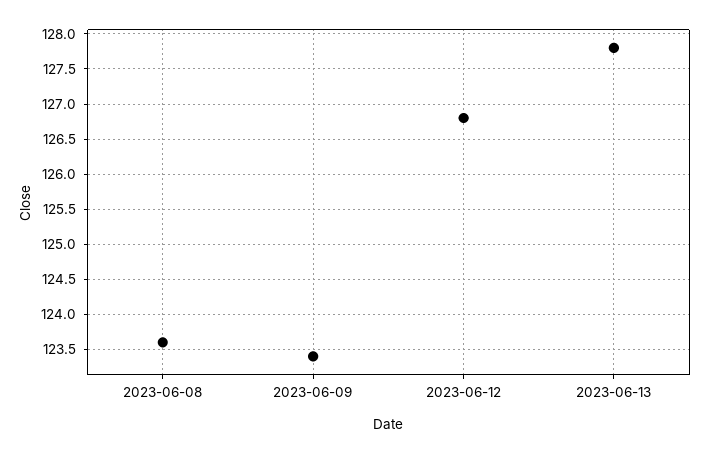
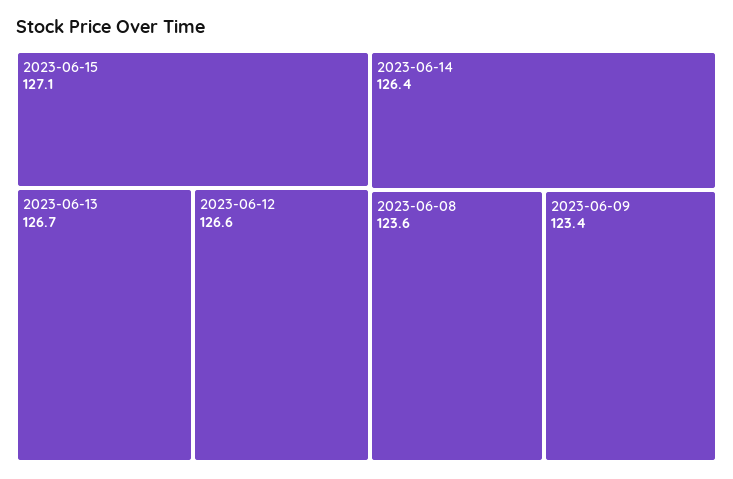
2023-06-12: 126.8 -> 126.6
2023-06-13: 127.8 -> 126.7
2023-06-15: none -> 127.1
2023-06-14: none -> 126.4

